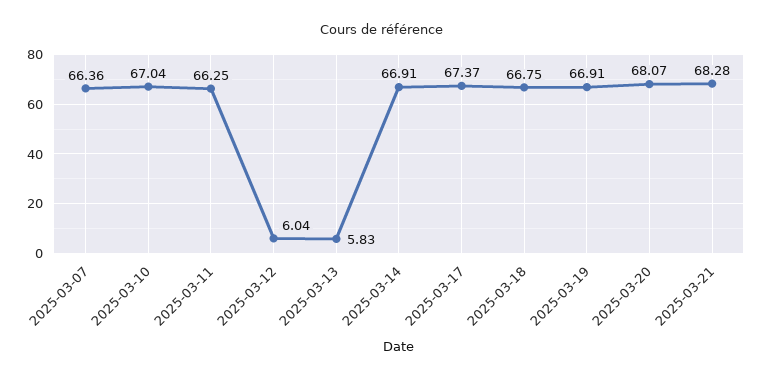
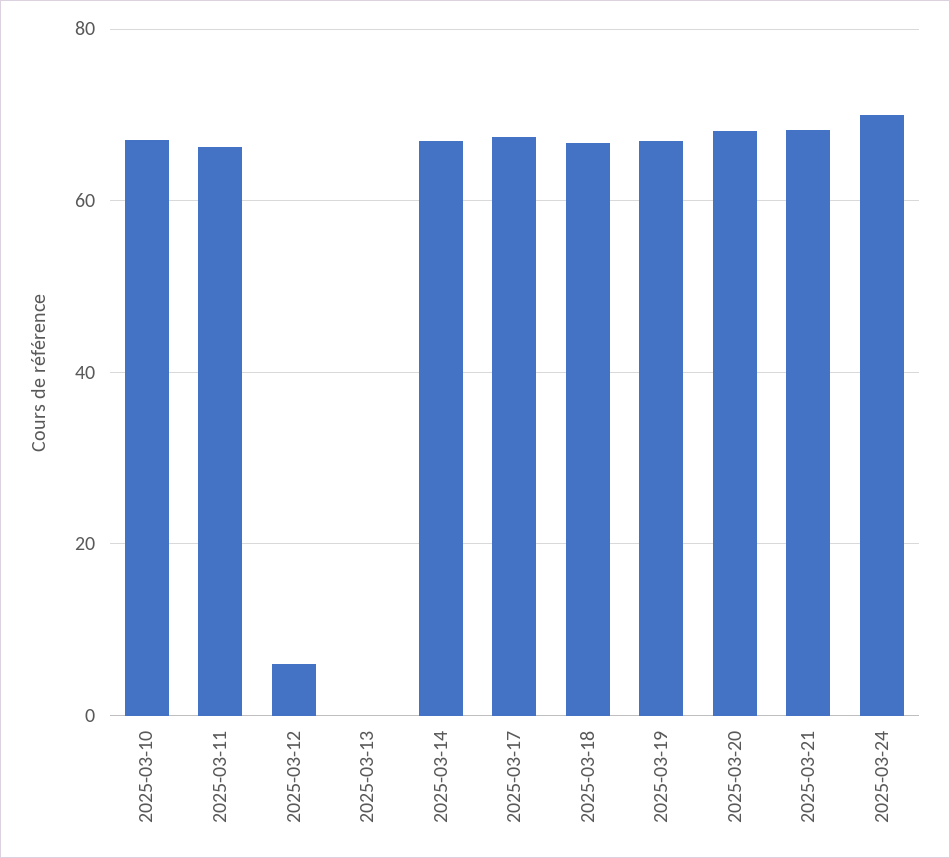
2025-03-07: 66.36 -> none
2025-03-13: 5.83 -> 0
2025-03-24: none -> 70

